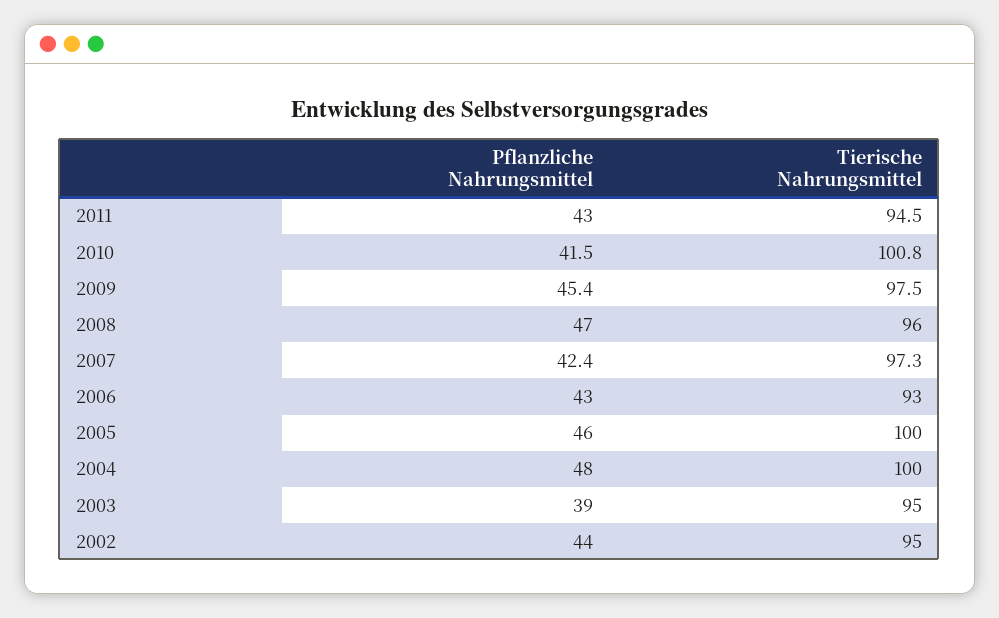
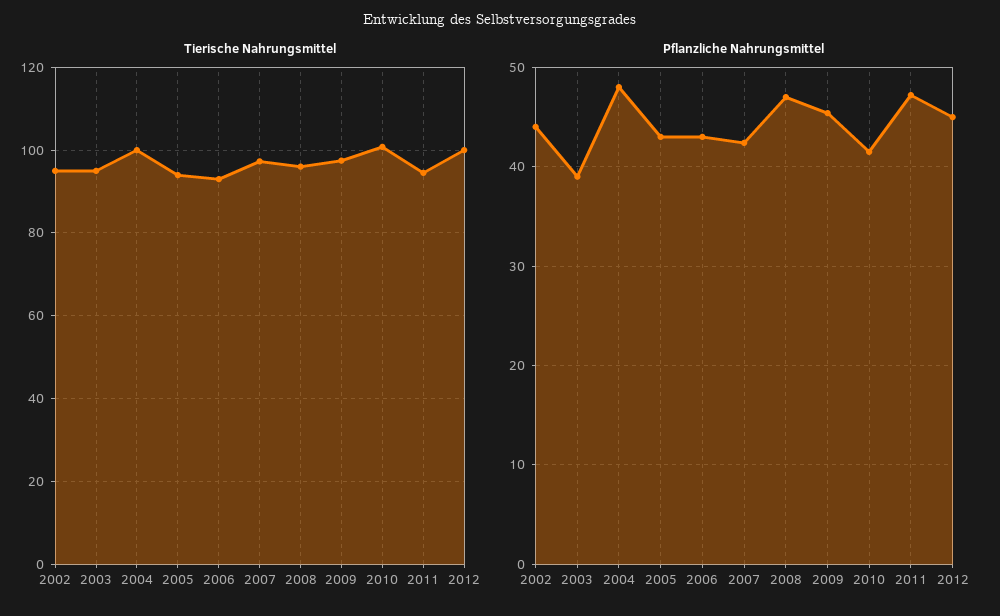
Pflanzliche Nahrungsmittel, 2011: 43 -> 47
Pflanzliche Nahrungsmittel, 2005: 46 -> 43
Tierische Nahrungsmittel, 2005: 100 -> 94
Tierische Nahrungsmittel, 2012: none -> 100
Pflanzliche Nahrungsmittel, 2012: none -> 45

